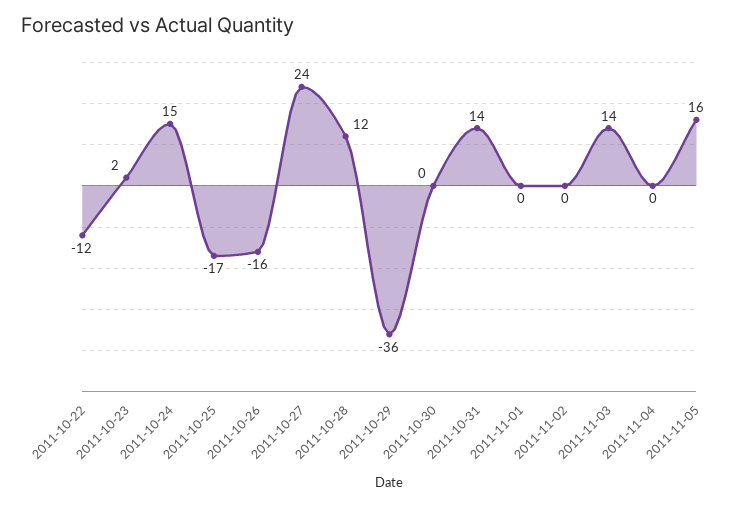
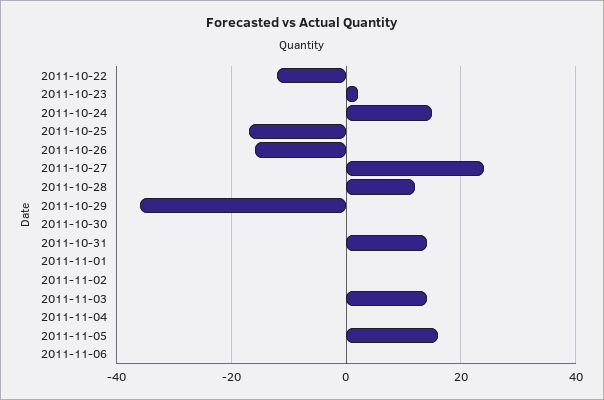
2011-11-06: none -> 0

